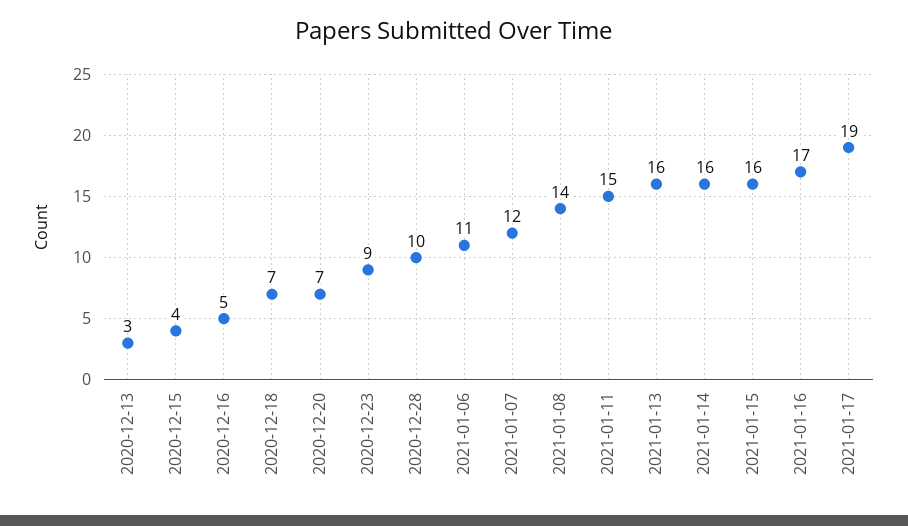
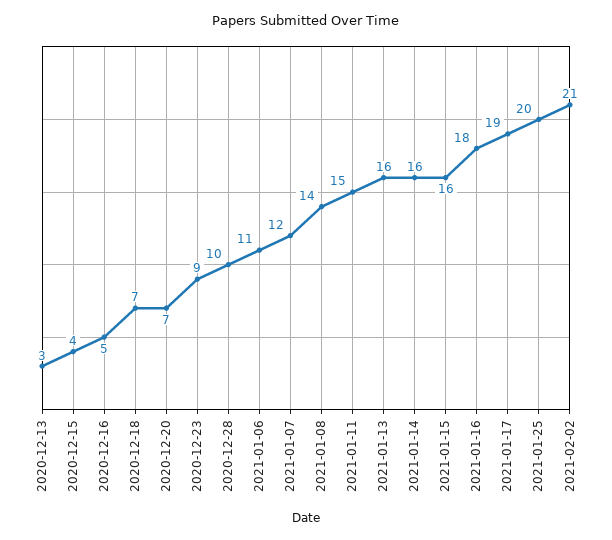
2021-01-16: 17 -> 18
2021-01-25: none -> 20
2021-02-02: none -> 21

